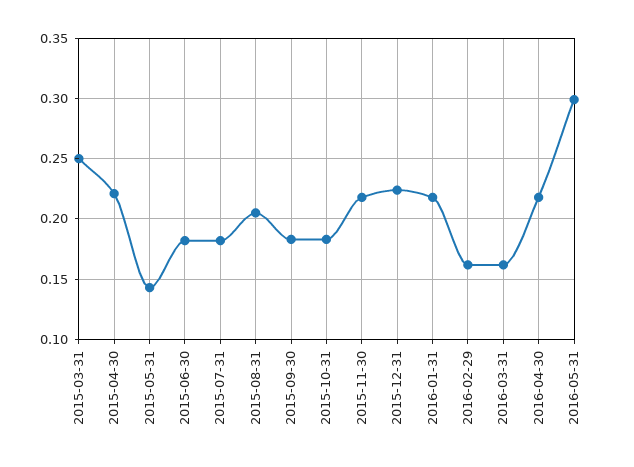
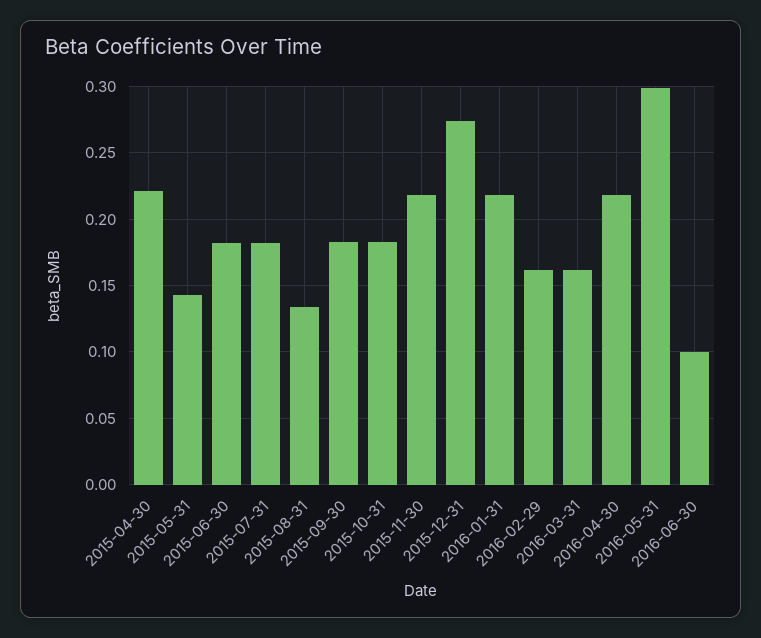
2015-03-31: 0.25 -> none
2015-08-31: 0.205 -> 0.135
2015-12-31: 0.225 -> 0.275
2016-06-30: none -> 0.1

